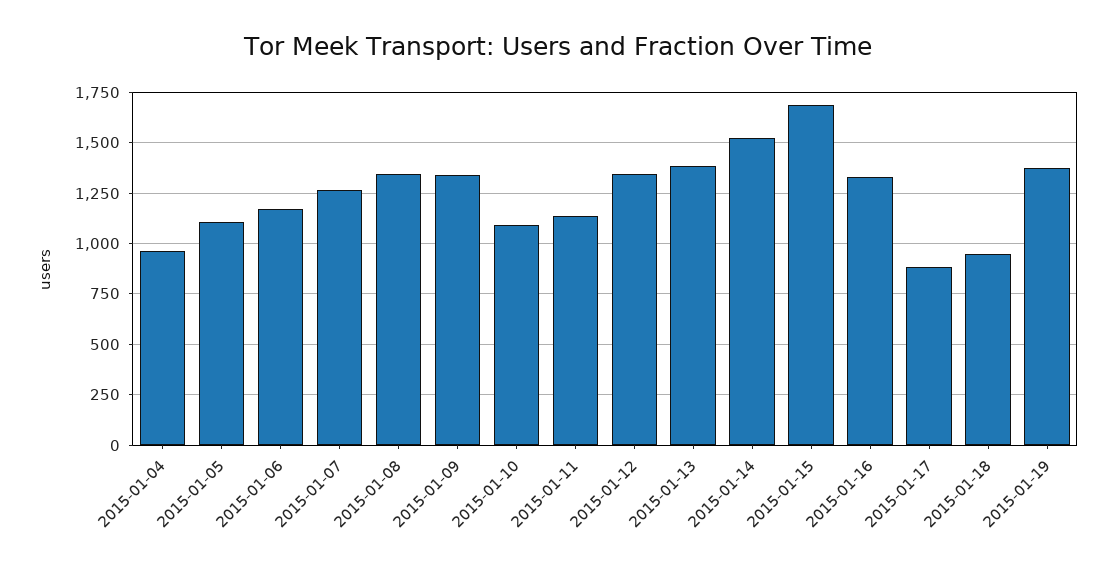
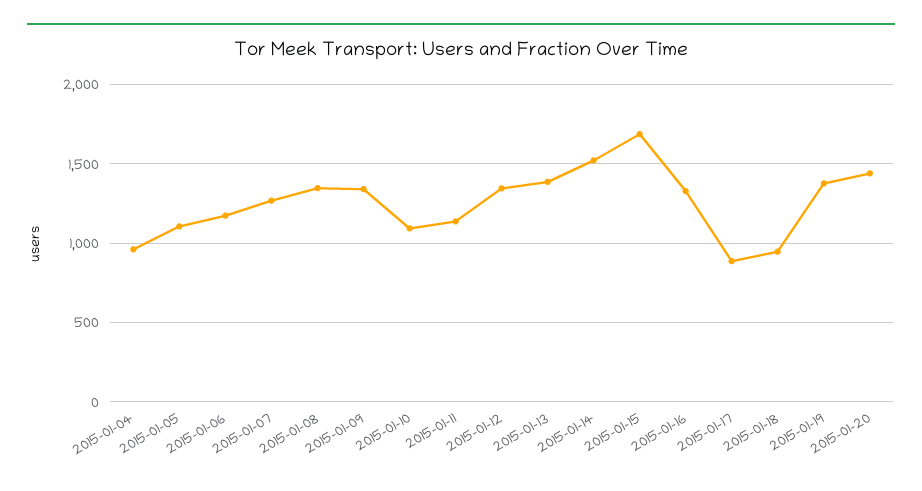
2015-01-20: none -> 1450

